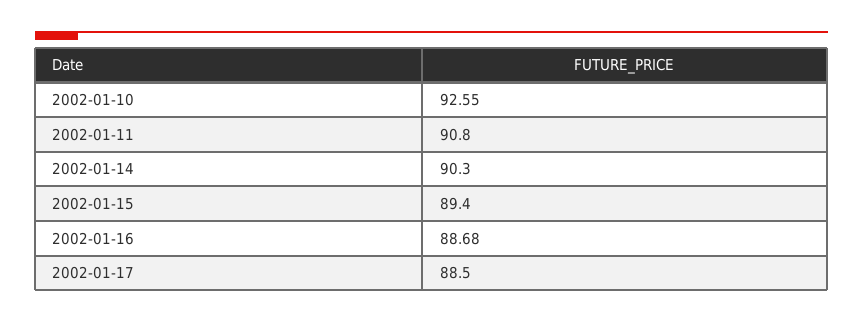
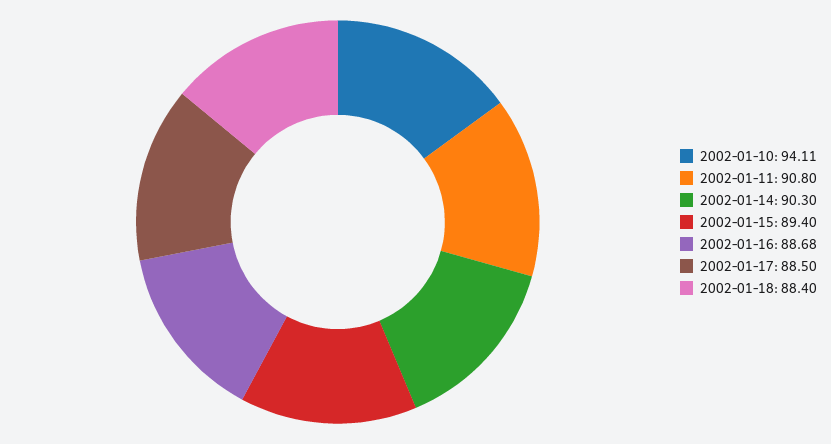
2002-01-10: 92.55 -> 94.11
2002-01-18: none -> 88.4

